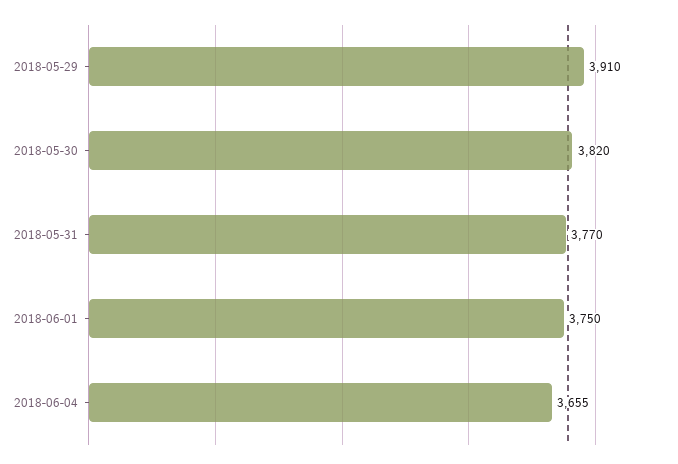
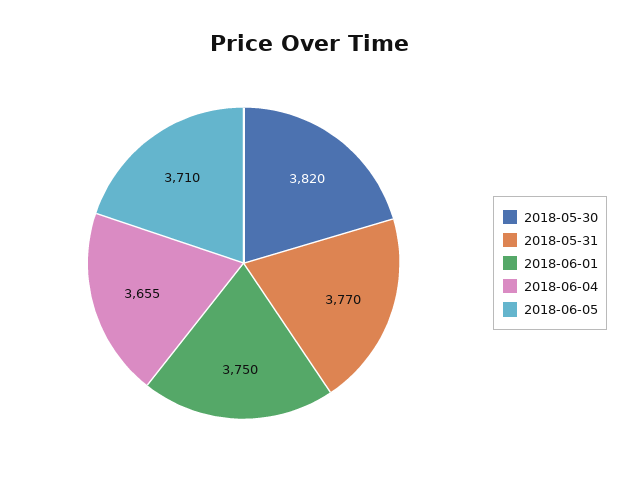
2018-05-29: 3910 -> none
2018-06-05: none -> 3710

